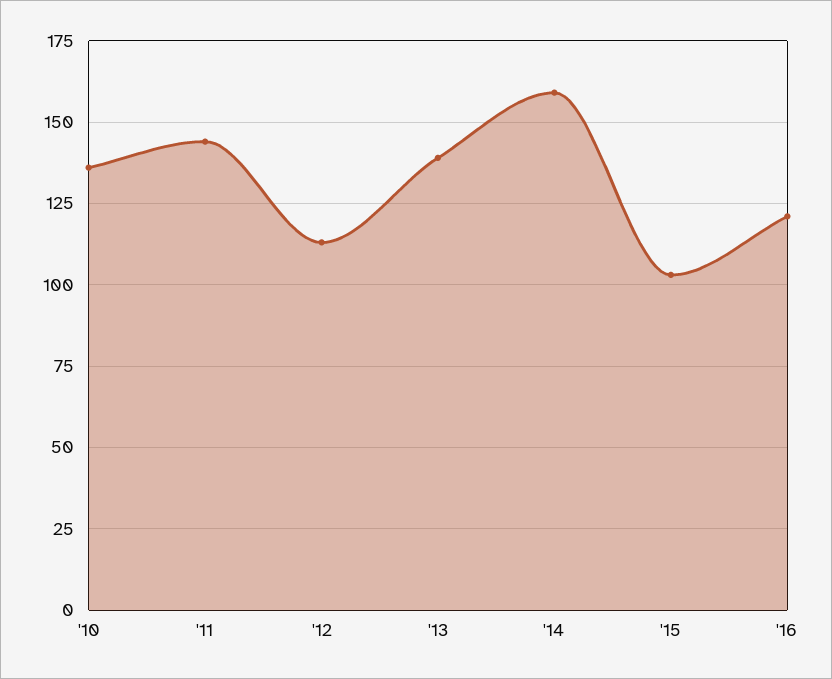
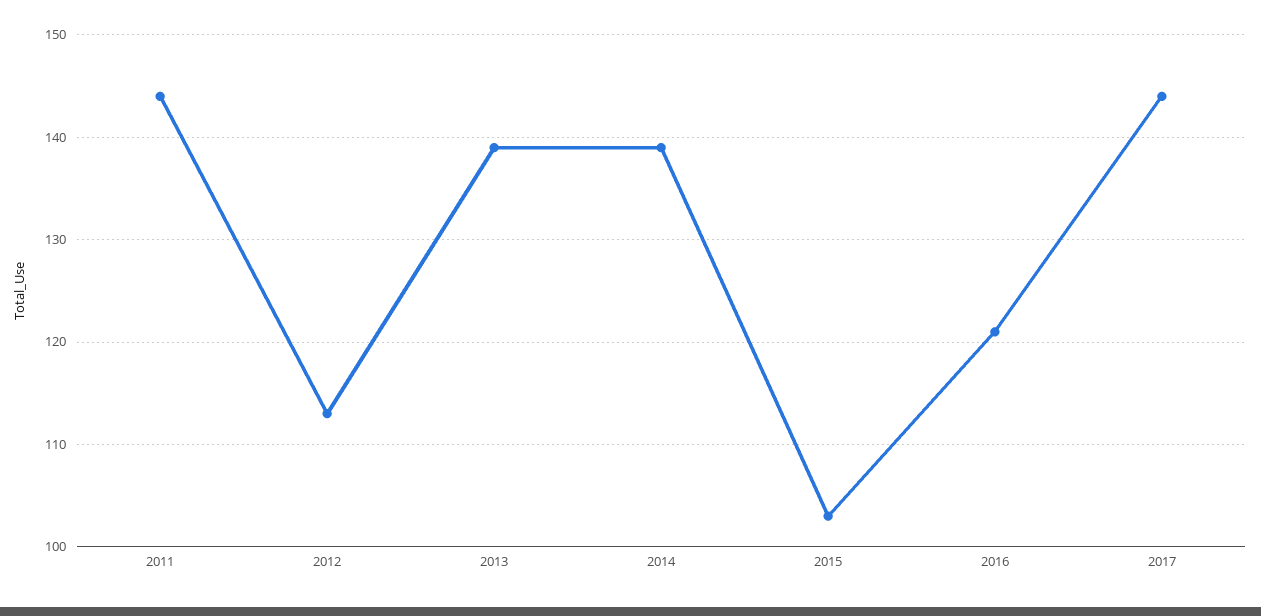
'10: 135 -> none
'14: 160 -> 139
2017: none -> 144

